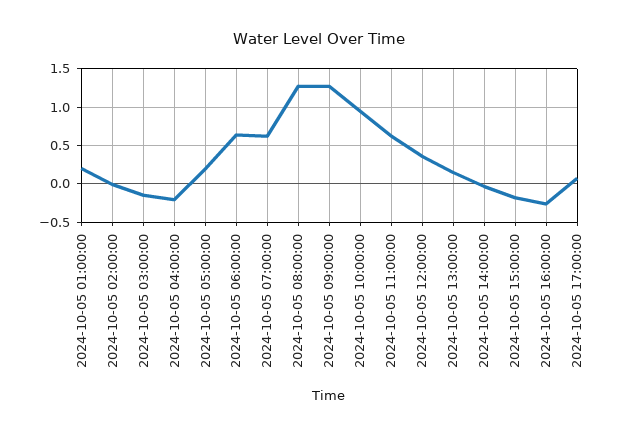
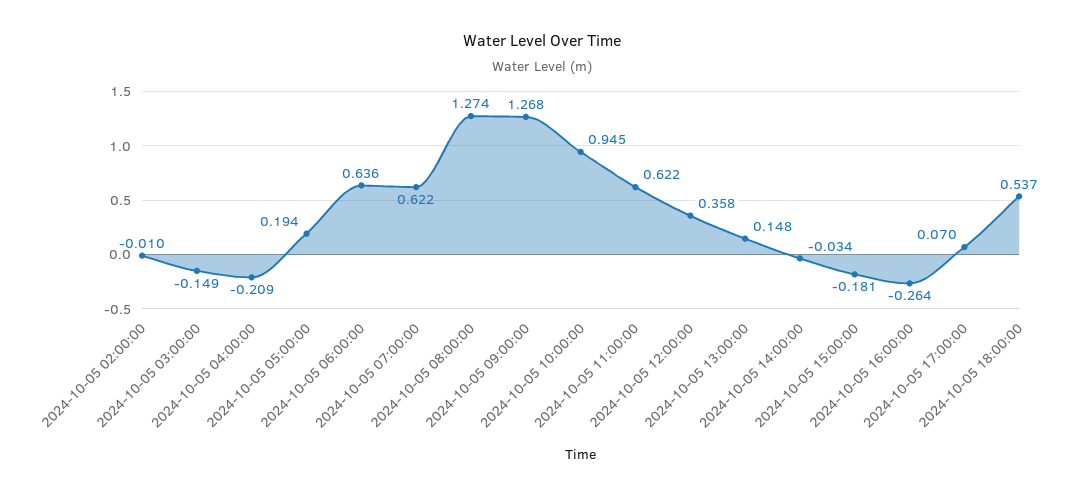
2024-10-05 01:00:00: 0.2 -> none
2024-10-05 18:00:00: none -> 0.537

